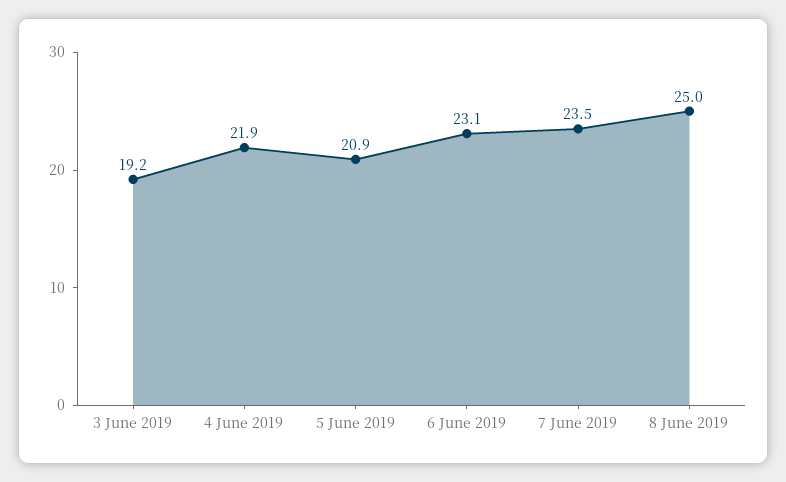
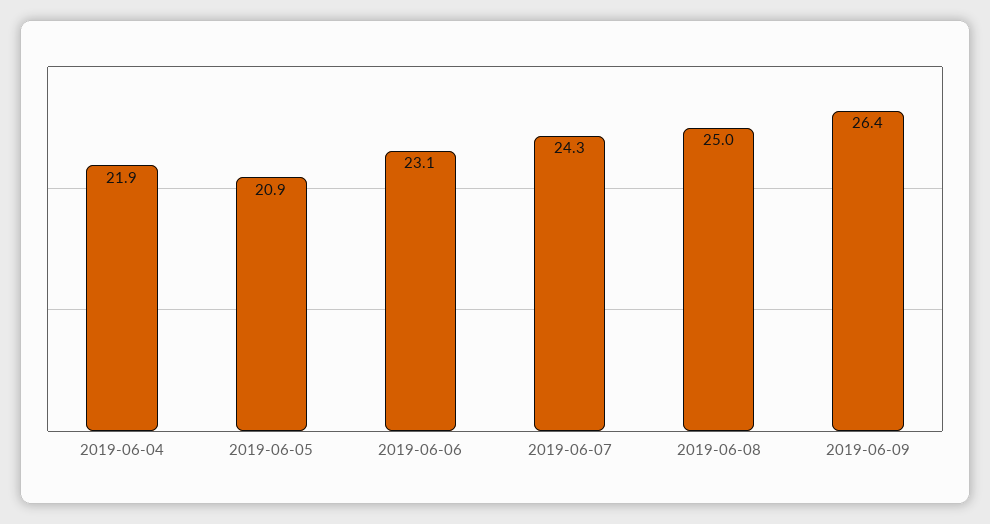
3 June 2019: 19.2 -> none
7 June 2019: 23.5 -> 24.3
2019-06-09: none -> 26.4

